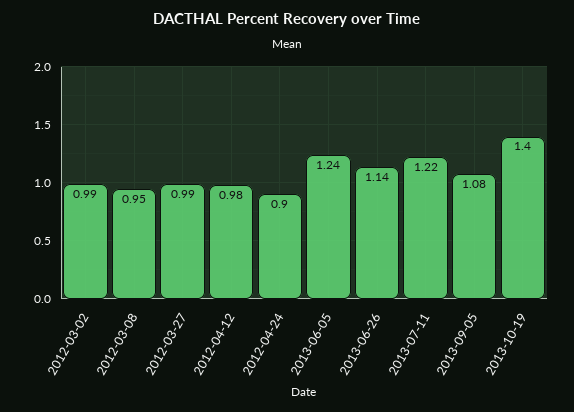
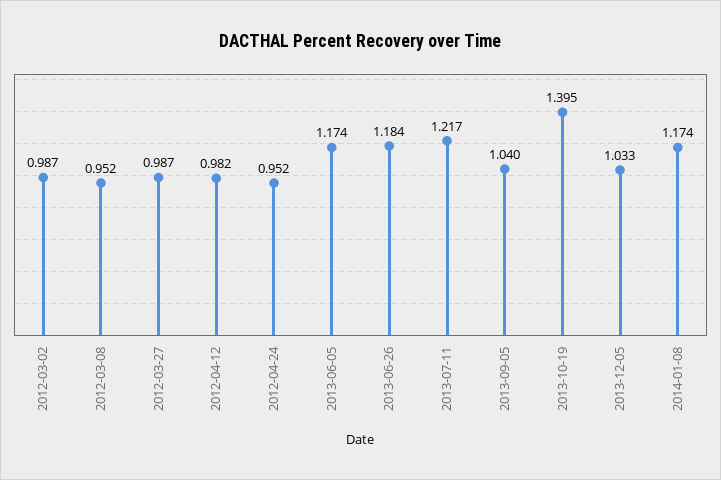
2012-04-24: 0.9 -> 0.952
2013-06-05: 1.24 -> 1.174
2013-06-26: 1.14 -> 1.184
2013-09-05: 1.08 -> 1.04
2013-12-05: none -> 1.033
2014-01-08: none -> 1.174

